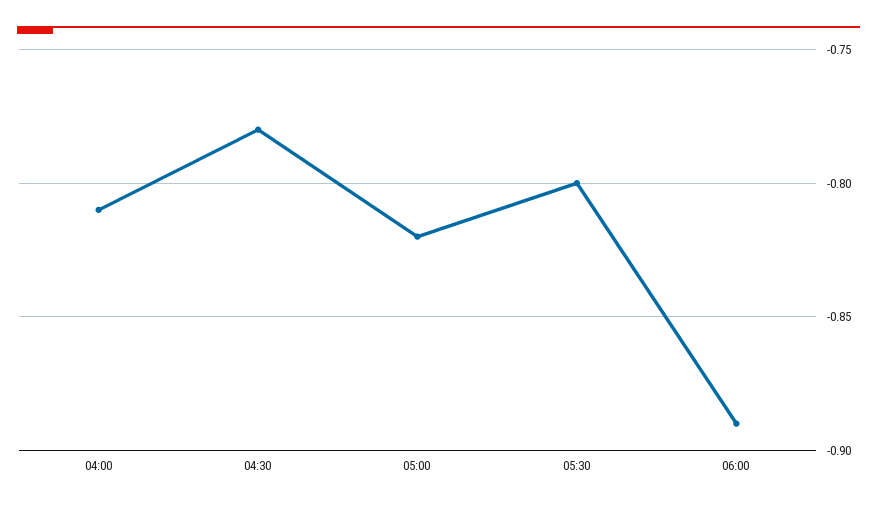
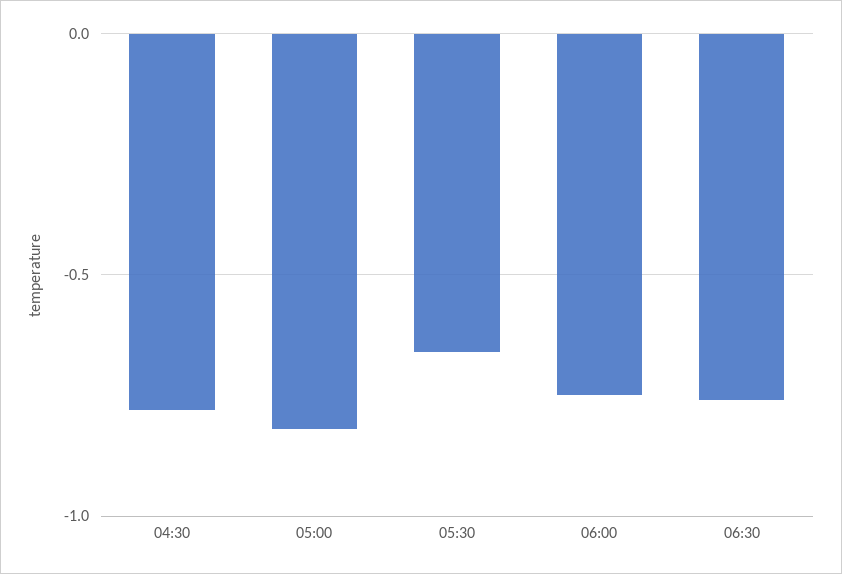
04:00: -0.81 -> none
05:30: -0.8 -> -0.65
06:00: -0.89 -> -0.75
06:30: none -> -0.75

